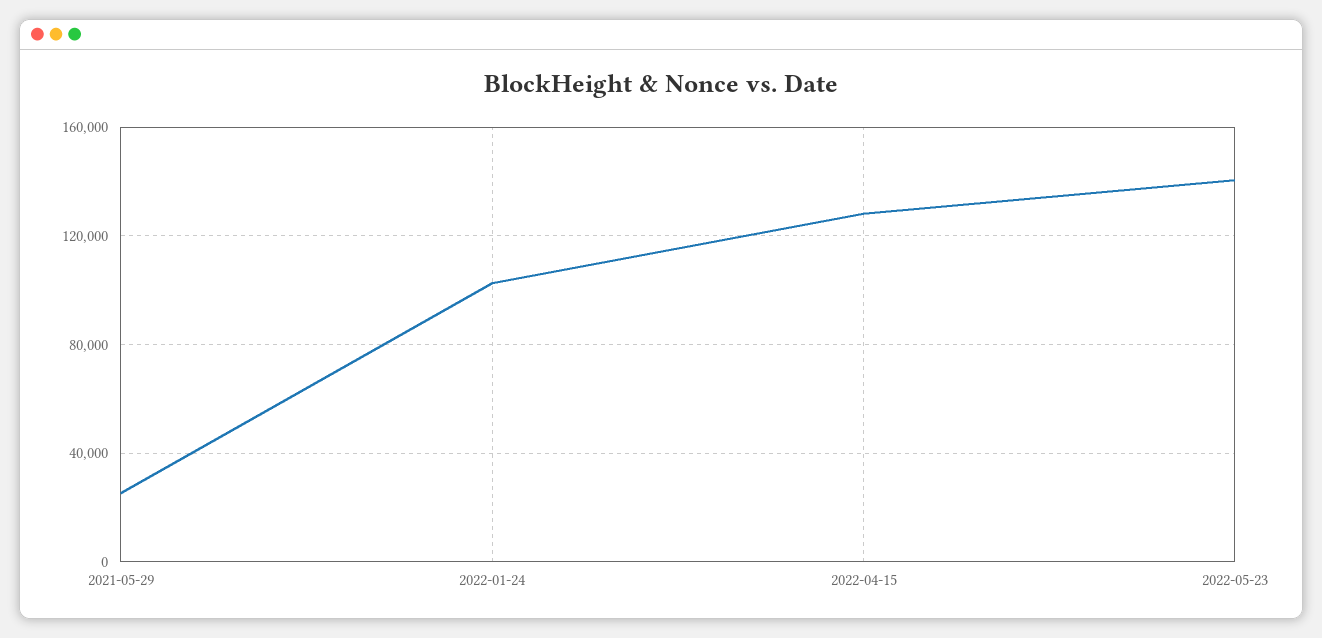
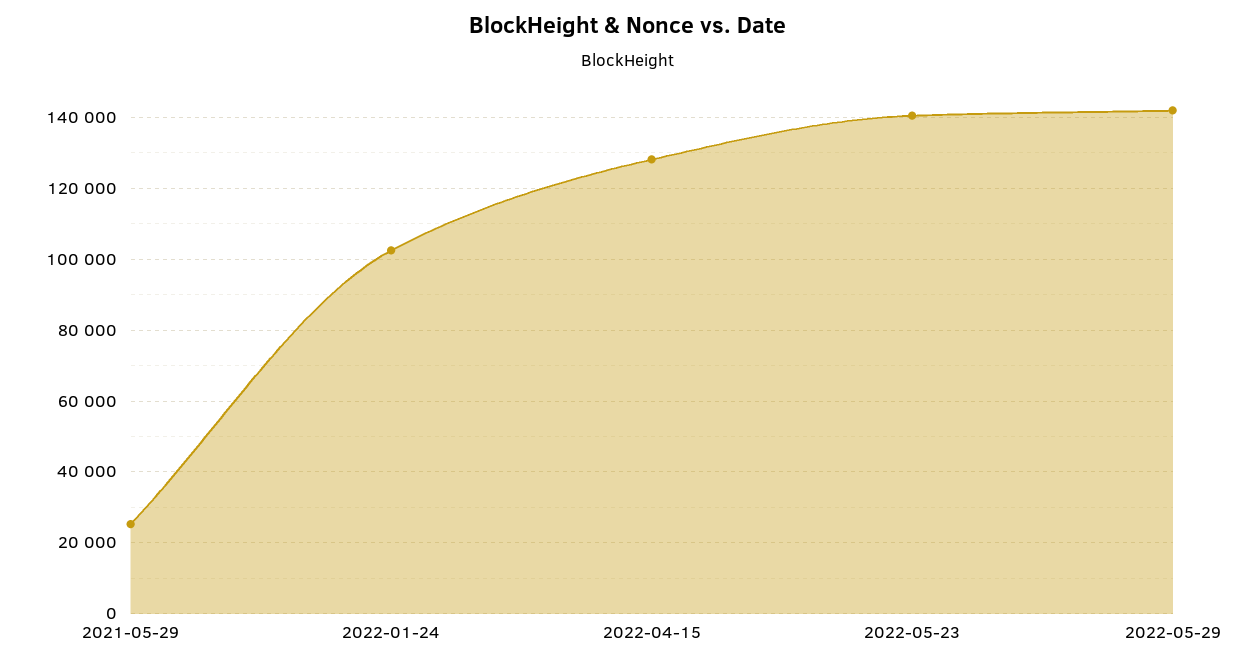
2022-05-29: none -> 142000

